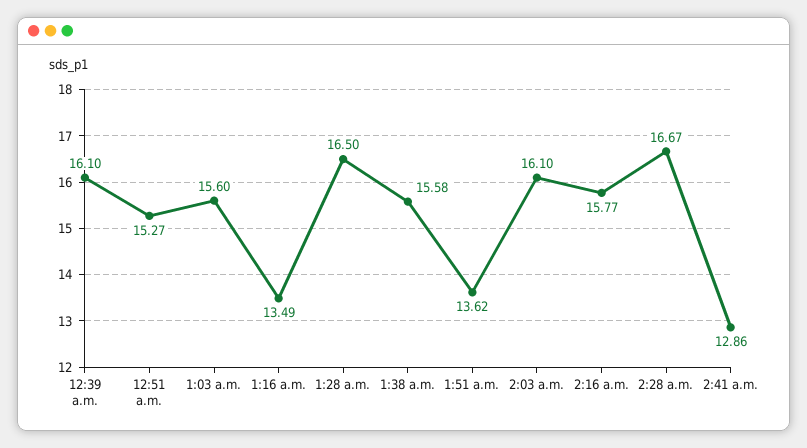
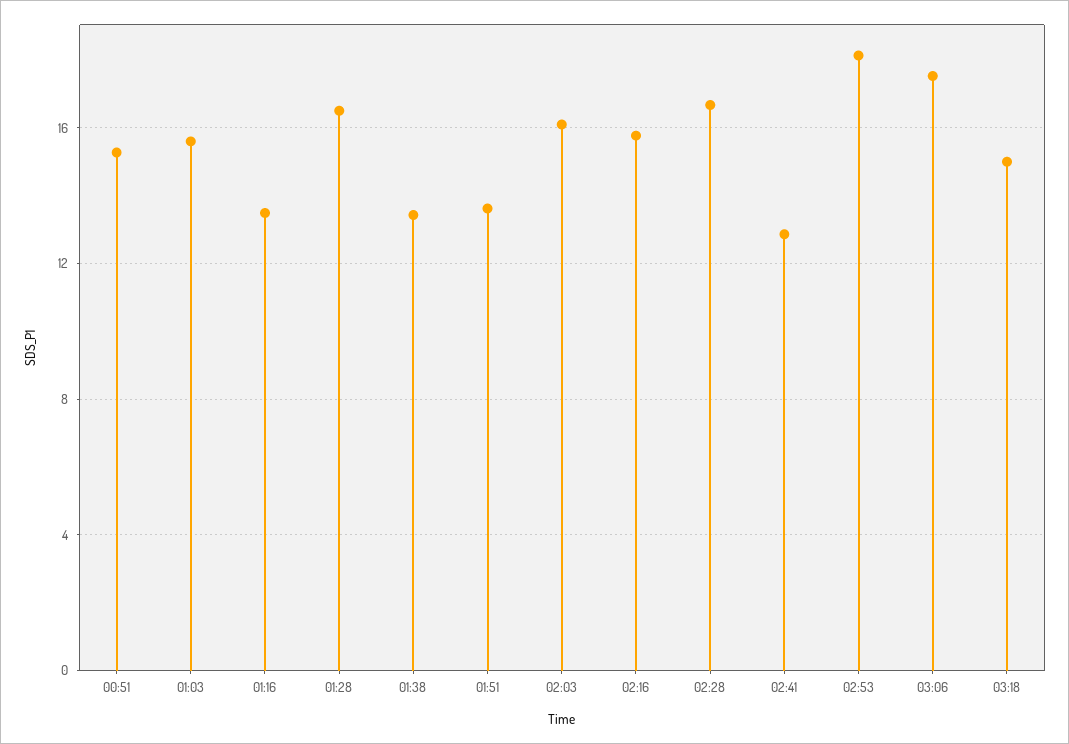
12:39 a.m.: 16.1 -> none
1:38 a.m.: 15.58 -> 13.5
02:53: none -> 18
03:06: none -> 17.5
03:18: none -> 15

